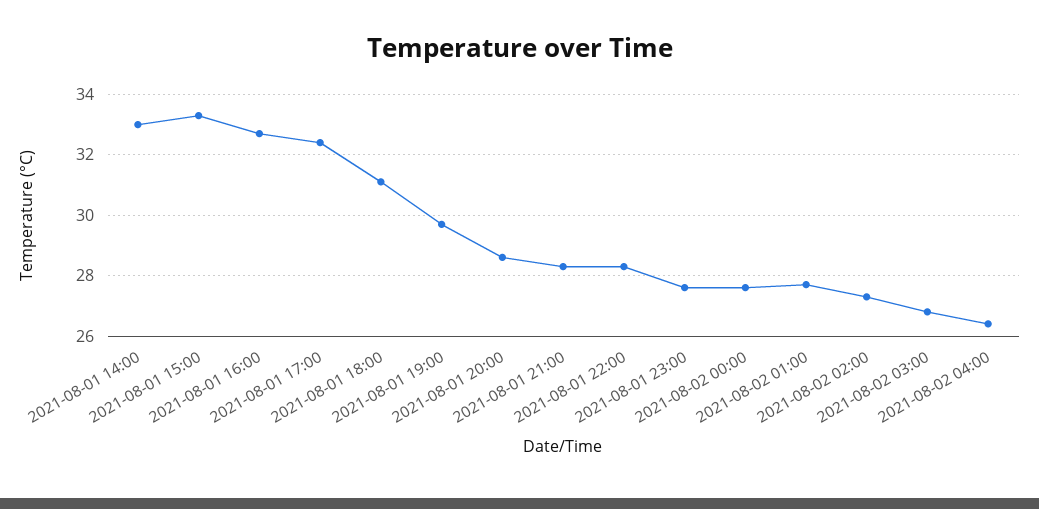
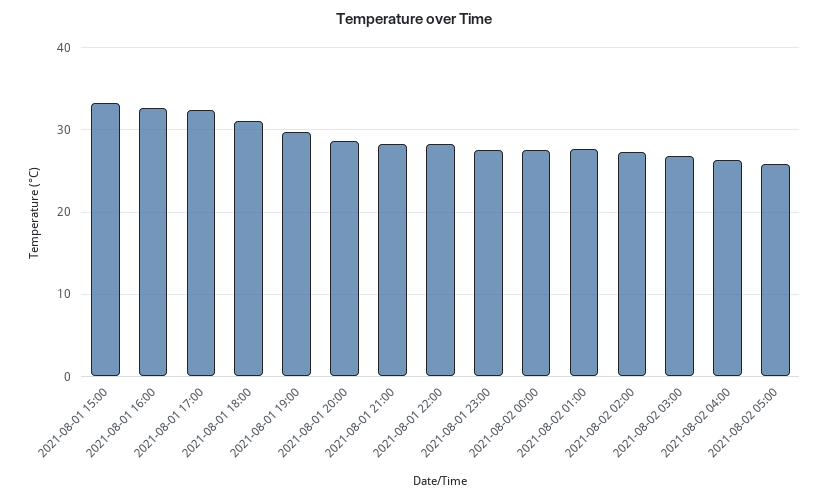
2021-08-01 14:00: 33 -> none
2021-08-02 05:00: none -> 26

